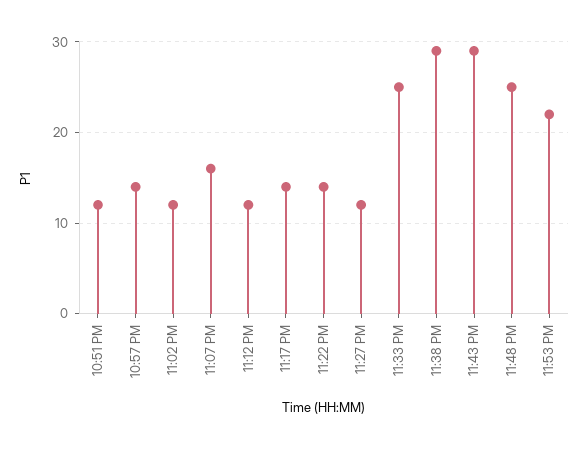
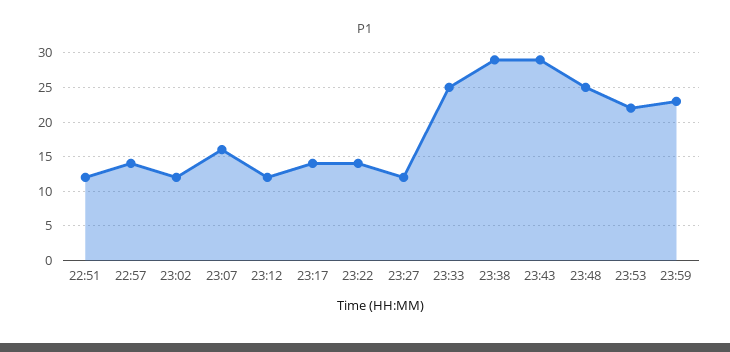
23:59: none -> 23

